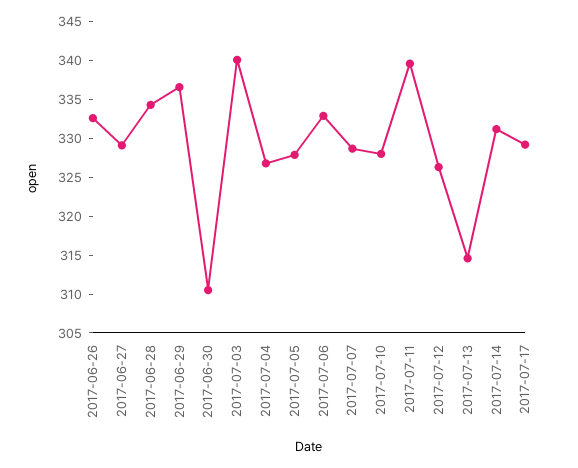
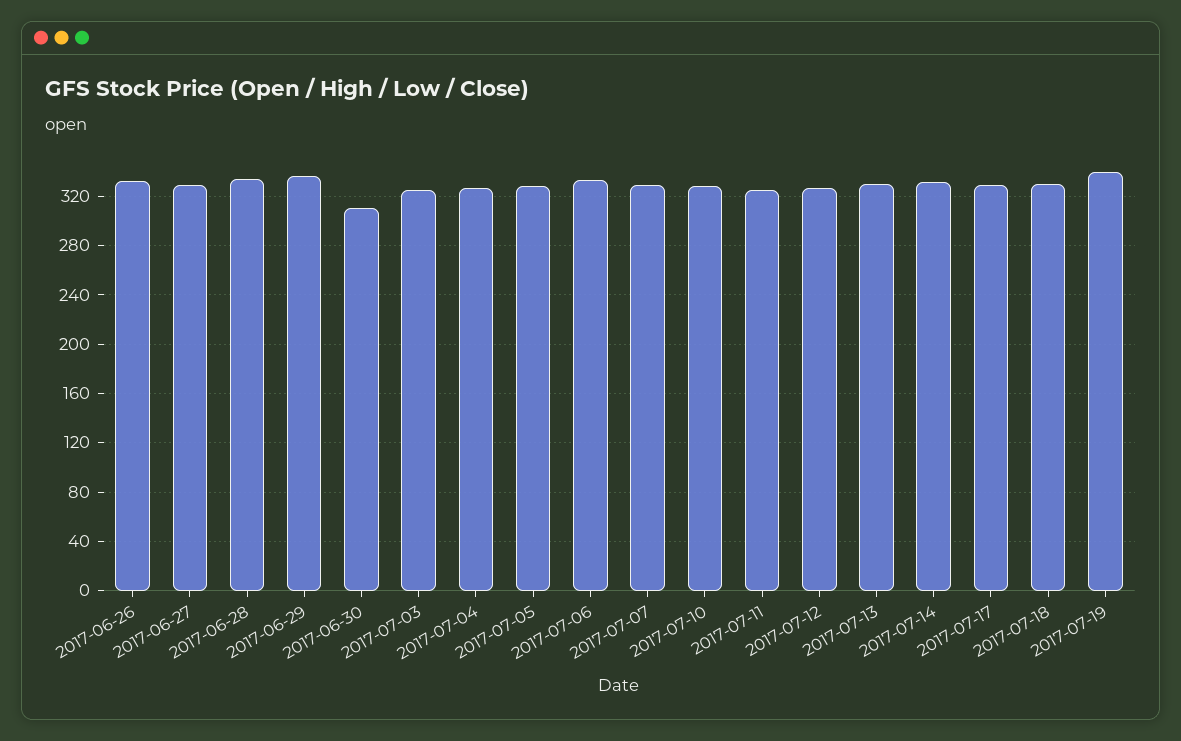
2017-07-03: 340 -> 325
2017-07-11: 340 -> 325
2017-07-13: 315 -> 330
2017-07-18: none -> 330
2017-07-19: none -> 340

